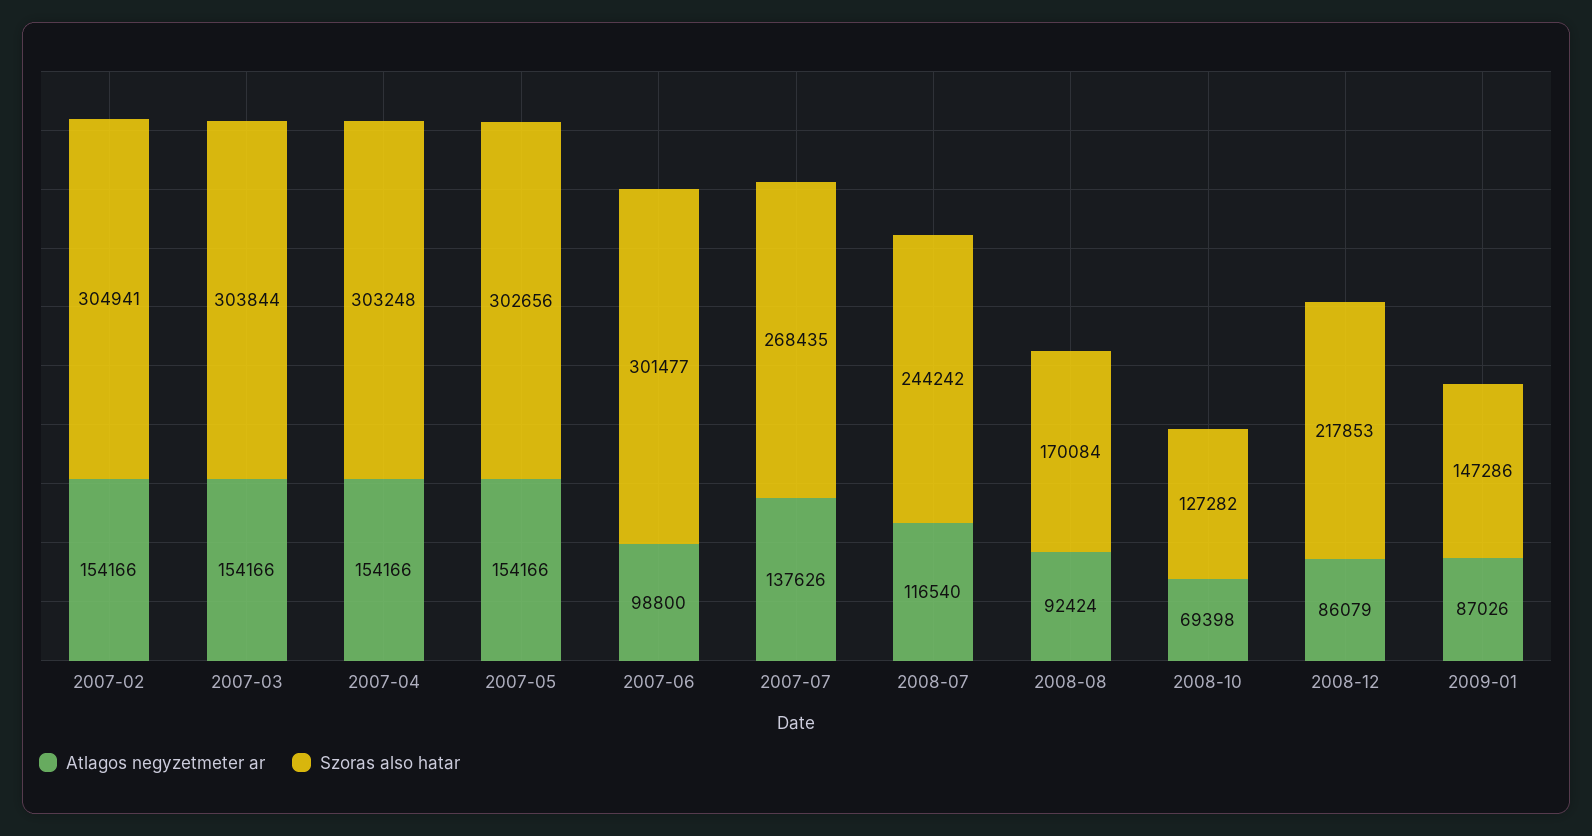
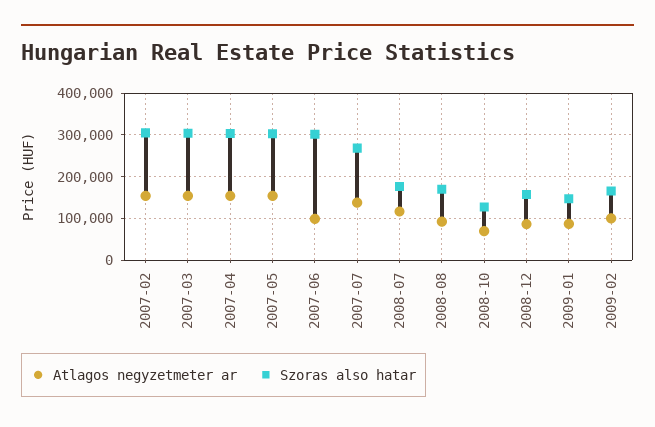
Szoras also hatar, 2008-07: 244242 -> 180000
Szoras also hatar, 2008-12: 217853 -> 160000
Atlagos negyzetmeter ar, 2009-02: none -> 100000
Szoras also hatar, 2009-02: none -> 160000

